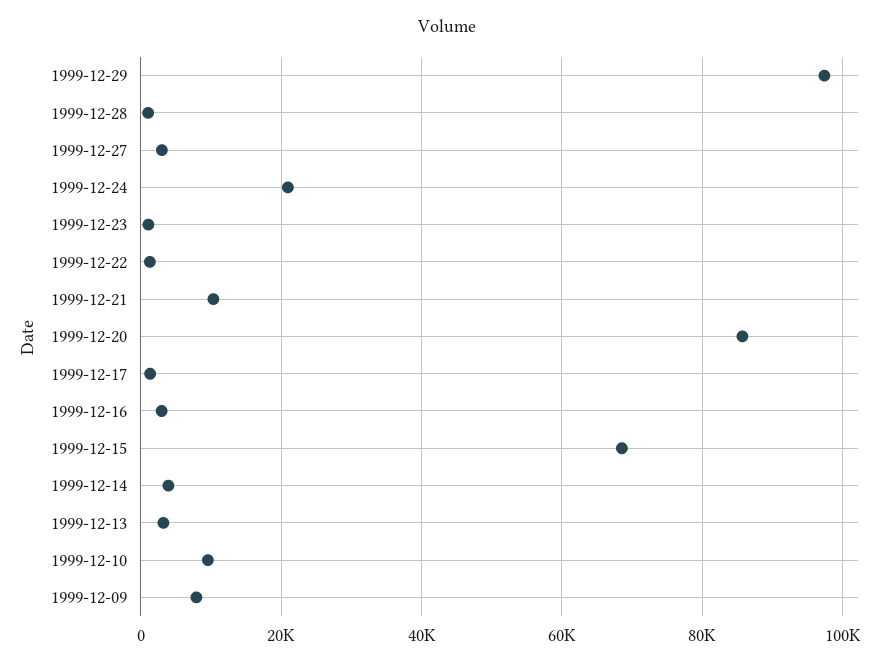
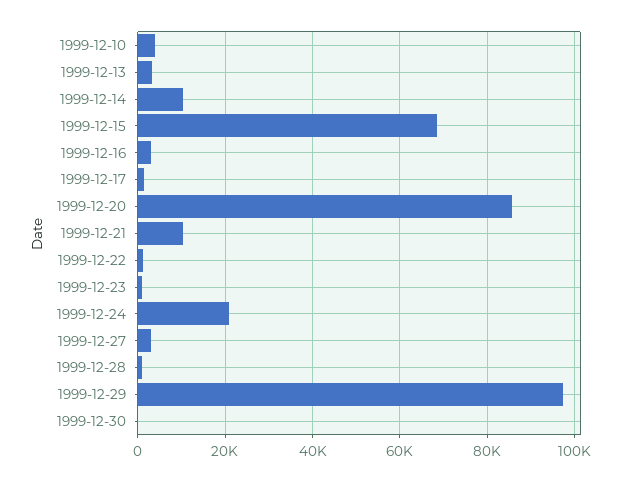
1999-12-14: 4000 -> 10000
1999-12-10: 10000 -> 4000
1999-12-09: 8000 -> none
1999-12-30: none -> 0

